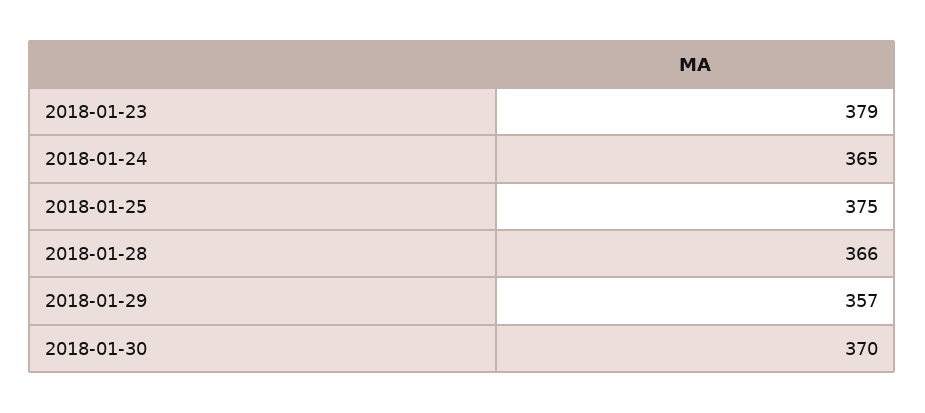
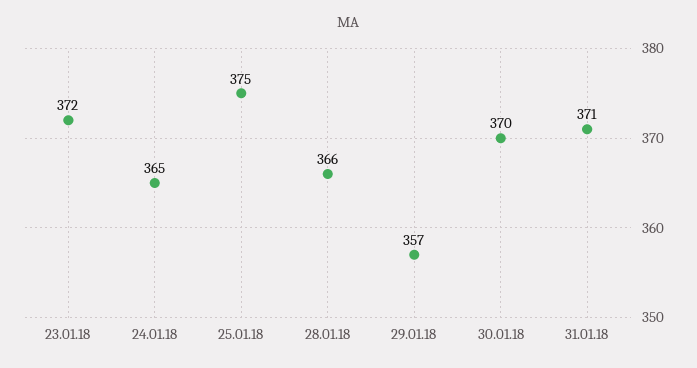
2018-01-23: 379 -> 372
31.01.18: none -> 371

